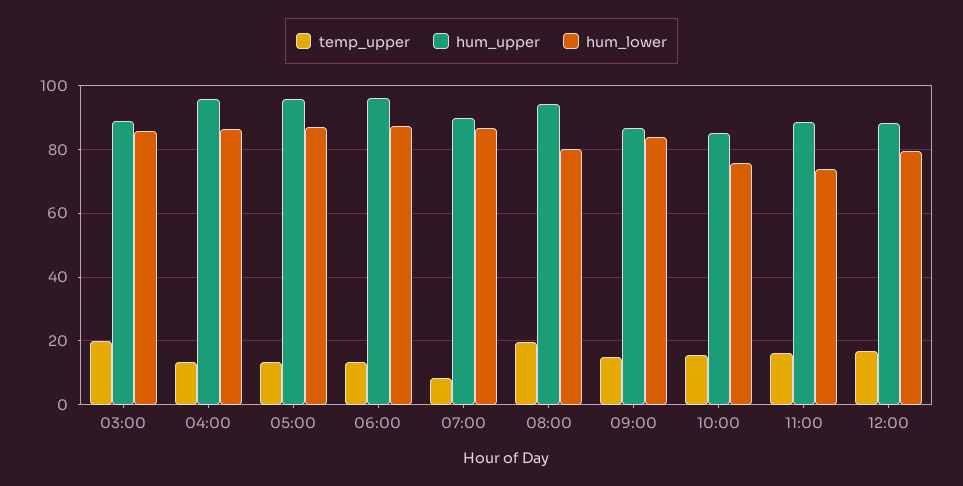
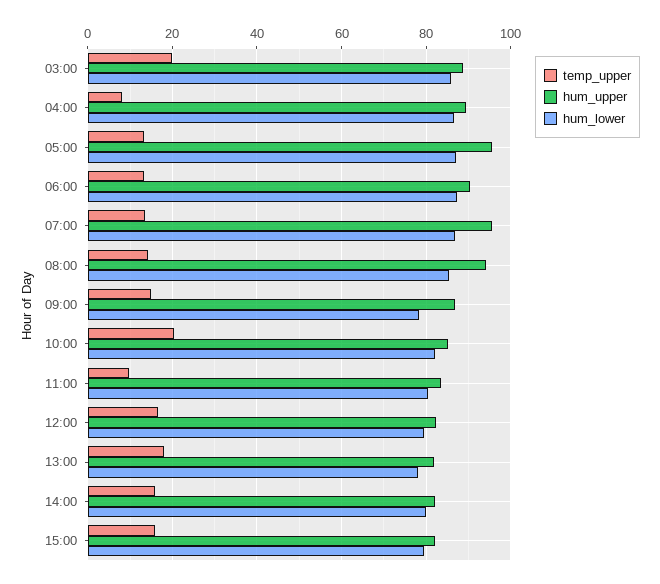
temp_upper, 04:00: 14 -> 8
hum_upper, 04:00: 96 -> 90
hum_upper, 06:00: 96 -> 90
temp_upper, 07:00: 8 -> 14
hum_upper, 07:00: 90 -> 96
temp_upper, 08:00: 20 -> 14
hum_lower, 08:00: 80 -> 86
hum_lower, 09:00: 84 -> 78
temp_upper, 10:00: 16 -> 20
hum_lower, 10:00: 76 -> 82
temp_upper, 11:00: 16 -> 10
hum_upper, 11:00: 88 -> 84
hum_lower, 11:00: 74 -> 80
hum_upper, 12:00: 88 -> 82
temp_upper, 13:00: none -> 18
hum_upper, 13:00: none -> 82
hum_lower, 13:00: none -> 78
temp_upper, 14:00: none -> 16
hum_upper, 14:00: none -> 82
hum_lower, 14:00: none -> 80
temp_upper, 15:00: none -> 16
hum_upper, 15:00: none -> 82
hum_lower, 15:00: none -> 80

